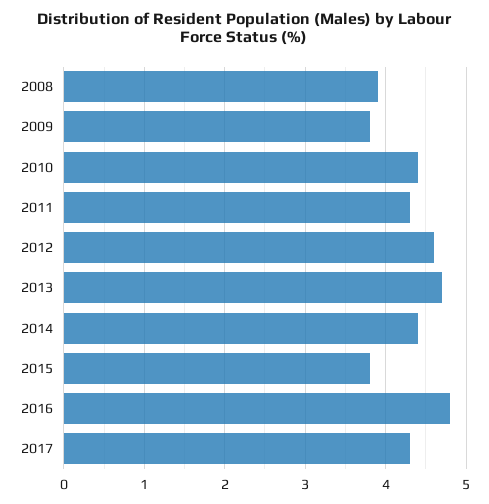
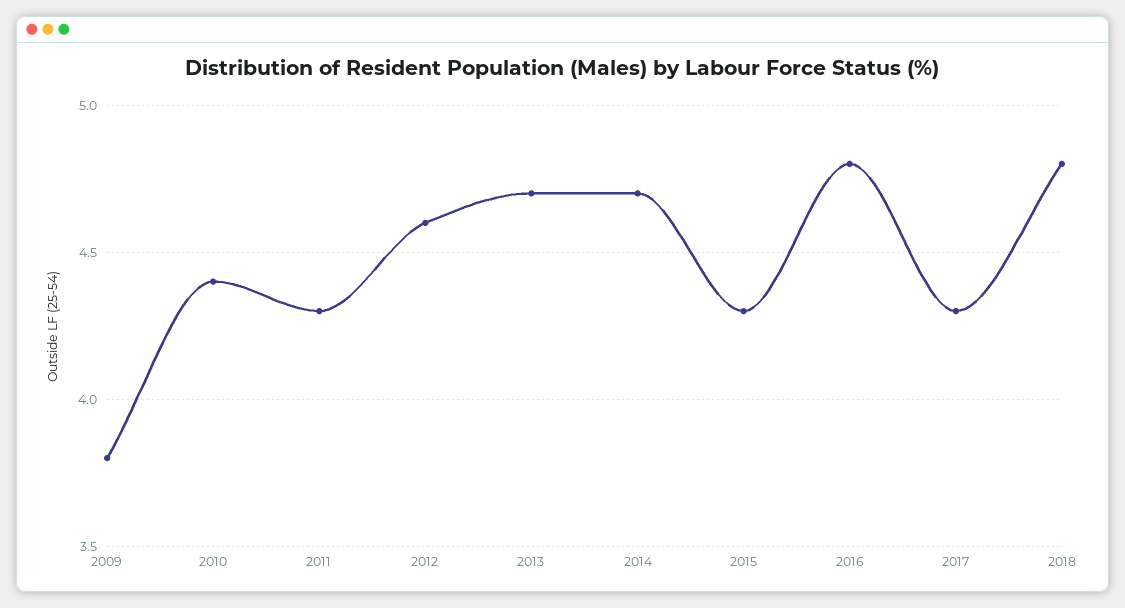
2008: 3.9 -> none
2014: 4.4 -> 4.7
2015: 3.8 -> 4.3
2018: none -> 4.8

